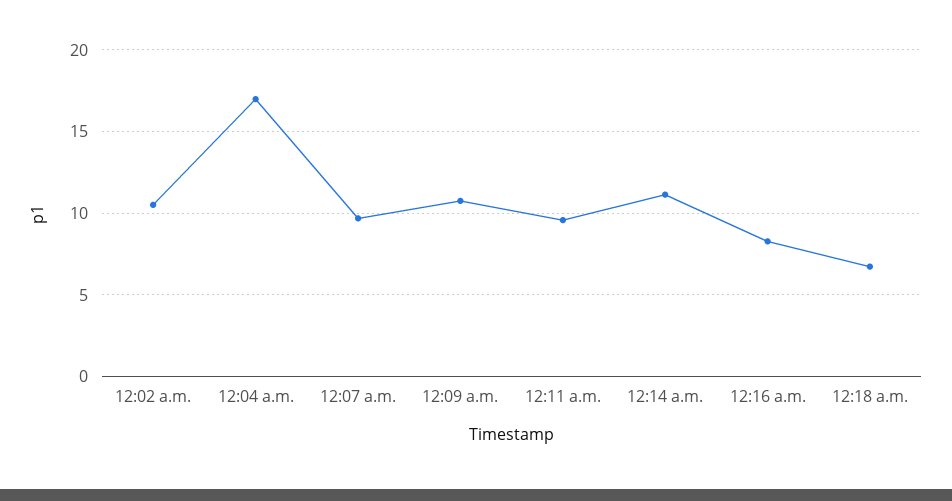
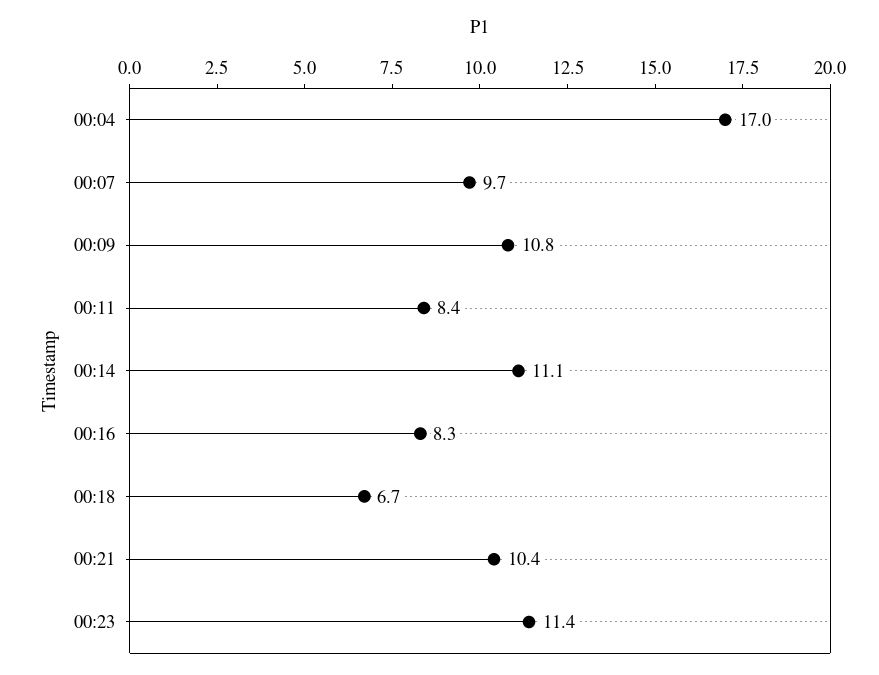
12:02 a.m.: 10.5 -> none
12:11 a.m.: 9.5 -> 8.4
00:21: none -> 10.4
00:23: none -> 11.4

